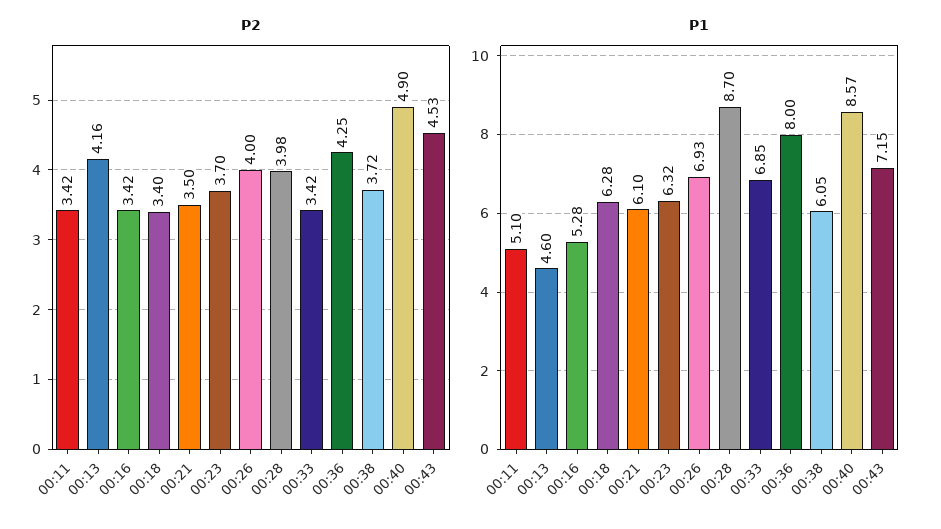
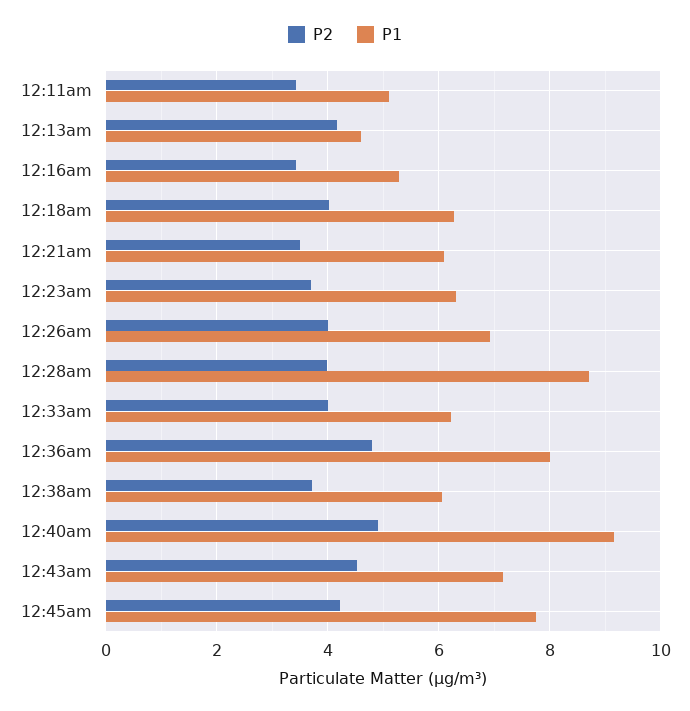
P2, 00:18: 3.4 -> 4
P2, 00:33: 3.42 -> 4
P2, 00:36: 4.25 -> 4.8
P1, 00:33: 6.85 -> 6.2
P1, 00:40: 8.57 -> 9.2
P2, 12:45am: none -> 4.2
P1, 12:45am: none -> 7.8

